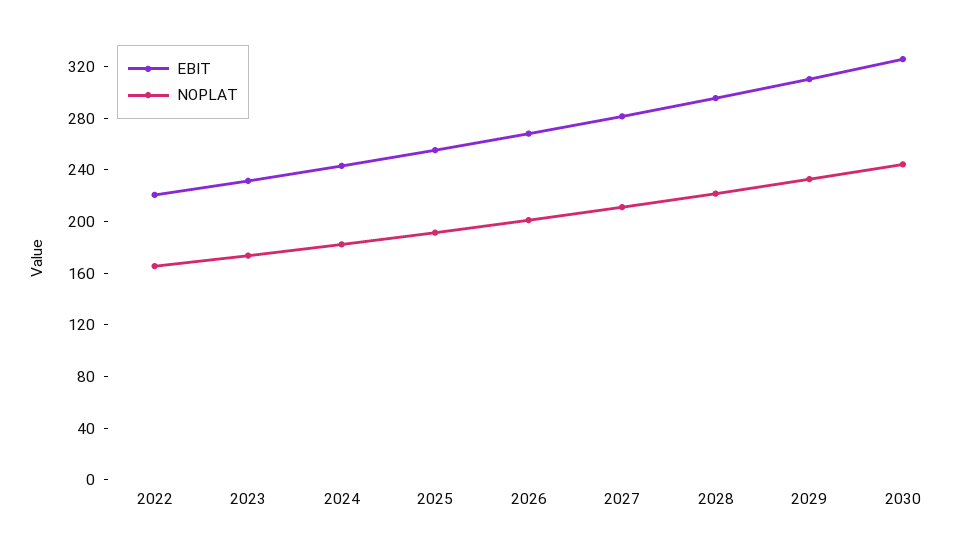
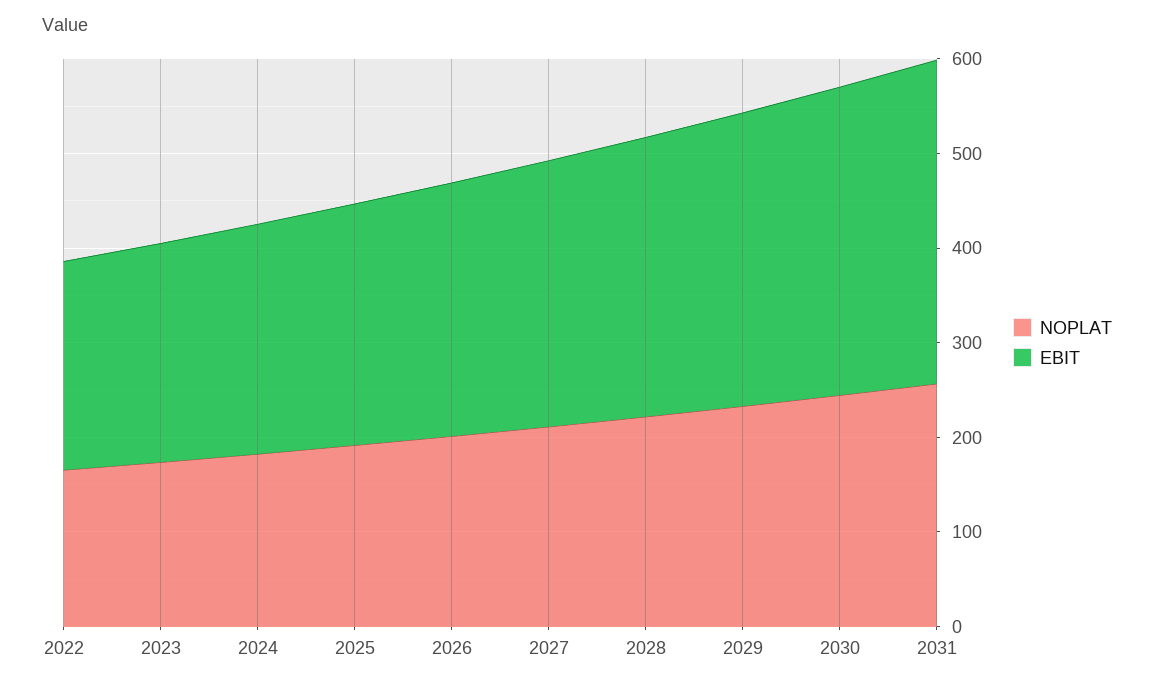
NOPLAT, 2031: none -> 260
EBIT, 2031: none -> 340

